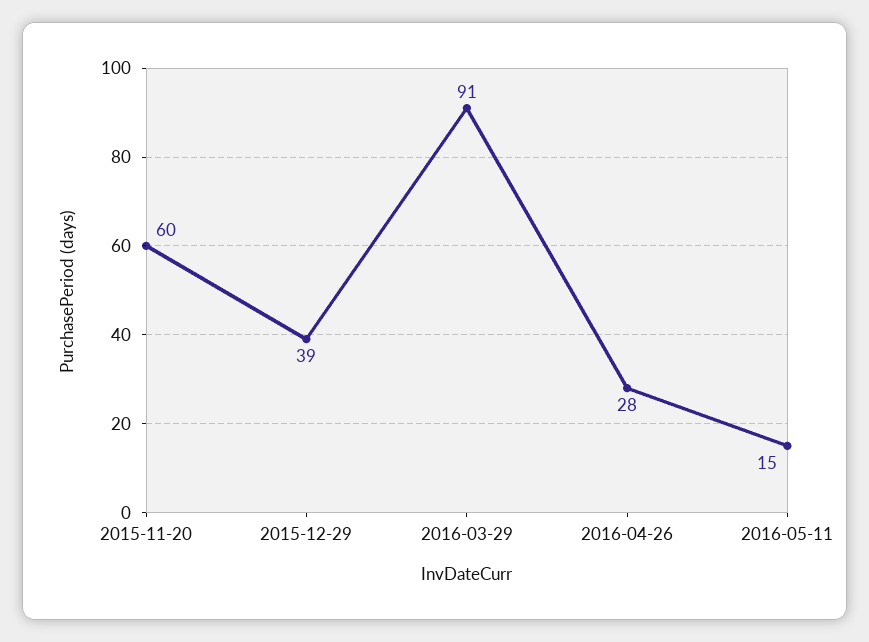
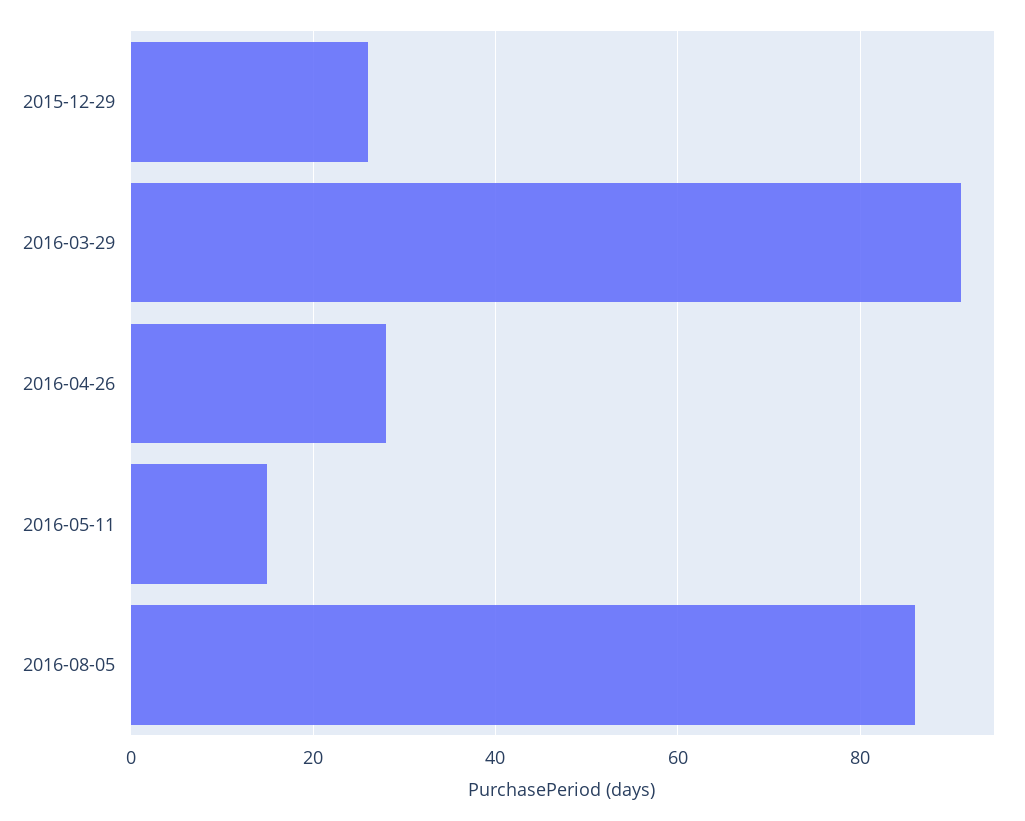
2015-11-20: 60 -> none
2015-12-29: 39 -> 25
2016-08-05: none -> 85

